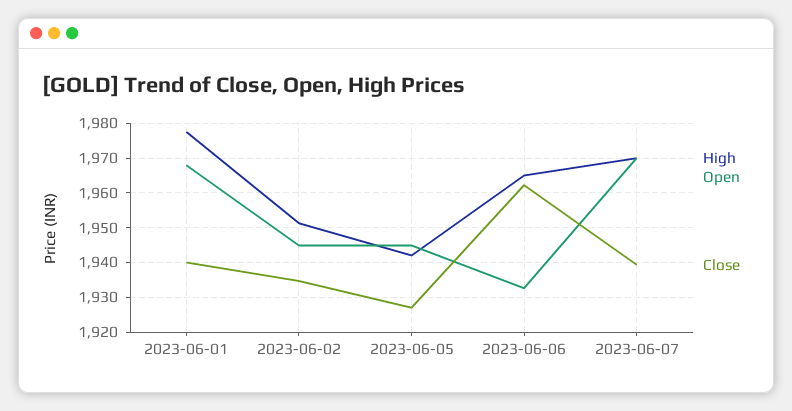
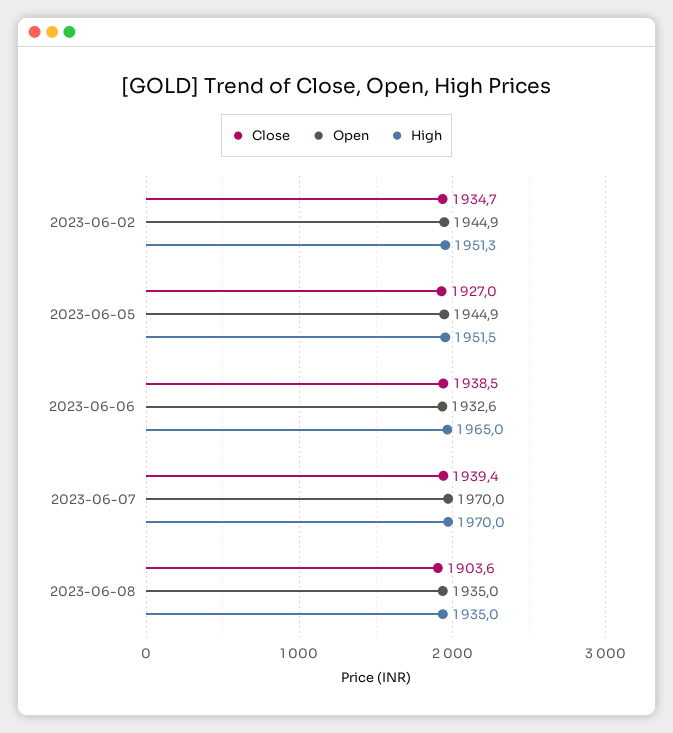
High, 2023-06-01: 1978 -> none
Open, 2023-06-01: 1968 -> none
Close, 2023-06-01: 1940 -> none
High, 2023-06-05: 1942 -> 1951.5
Close, 2023-06-06: 1962 -> 1938.5
Close, 2023-06-08: none -> 1903.6
Open, 2023-06-08: none -> 1935
High, 2023-06-08: none -> 1935

